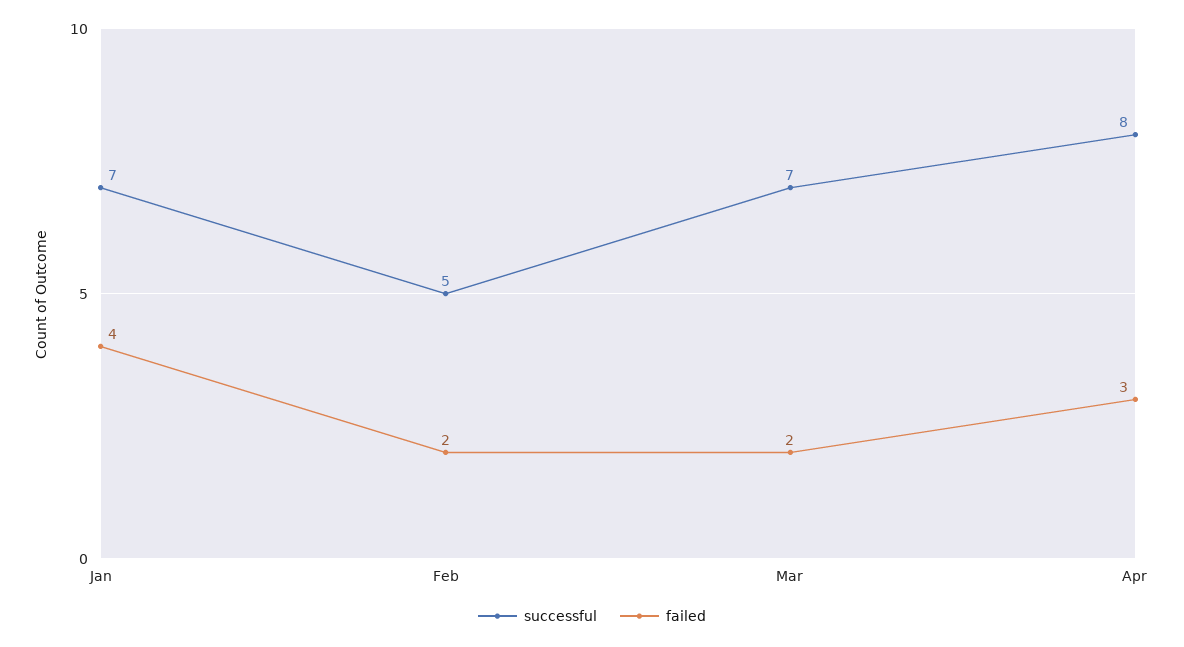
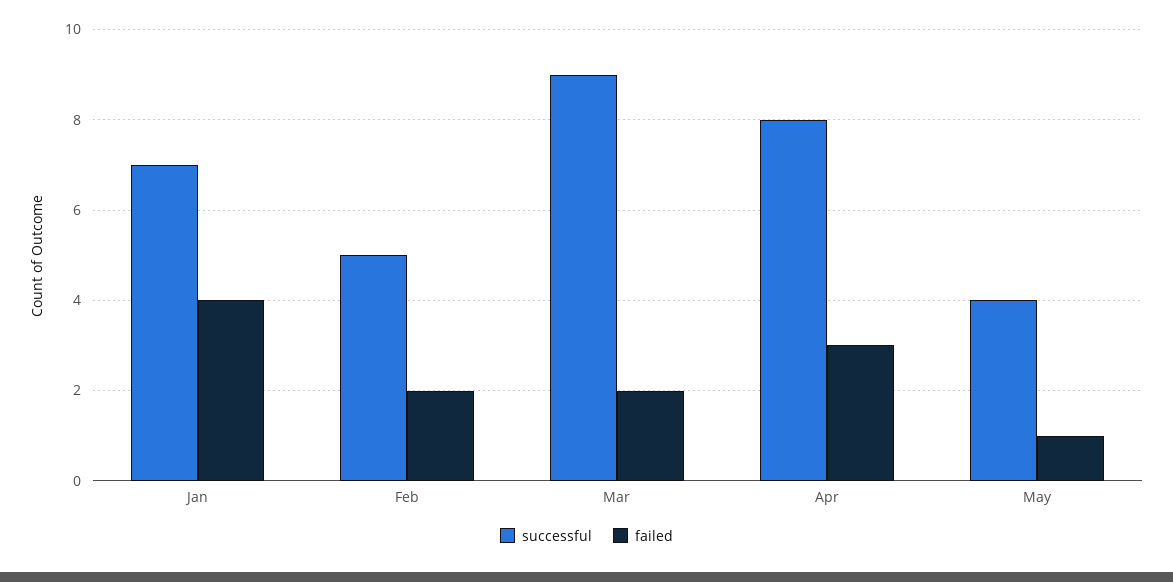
successful, Mar: 7 -> 9
successful, May: none -> 4
failed, May: none -> 1

